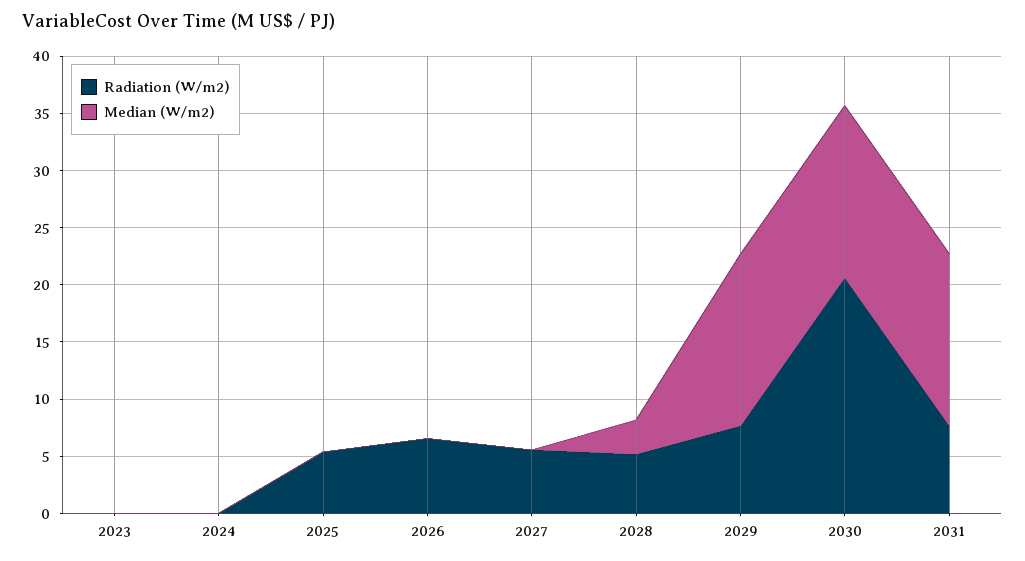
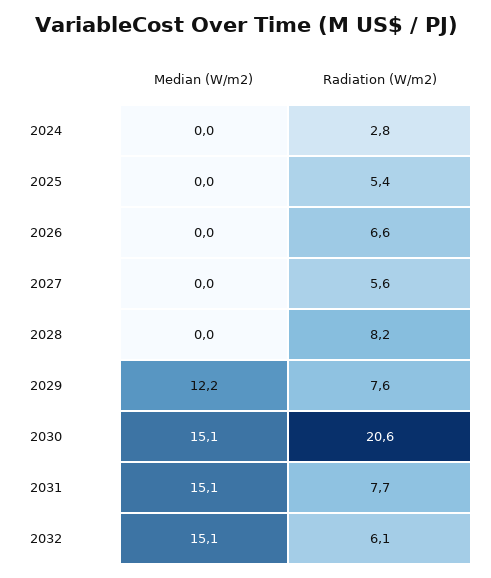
Radiation (W/m2), 2023: 0 -> none
Median (W/m2), 2023: 0 -> none
Radiation (W/m2), 2024: 0 -> 2.8
Radiation (W/m2), 2028: 5 -> 8.2
Median (W/m2), 2028: 3 -> 0
Median (W/m2), 2029: 15 -> 12.2
Median (W/m2), 2032: none -> 15.1
Radiation (W/m2), 2032: none -> 6.1

